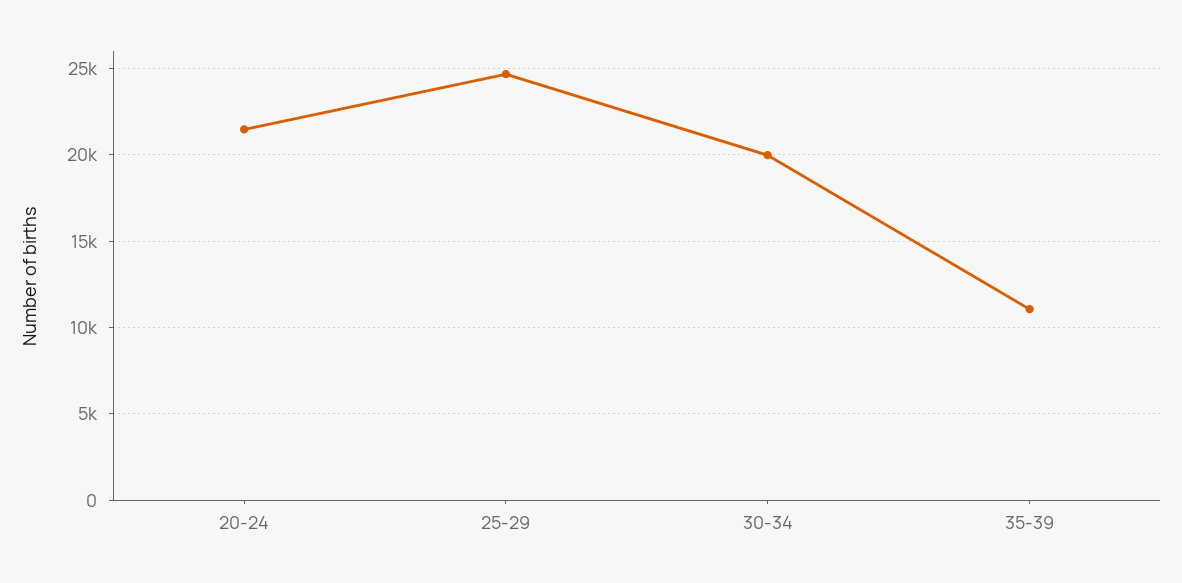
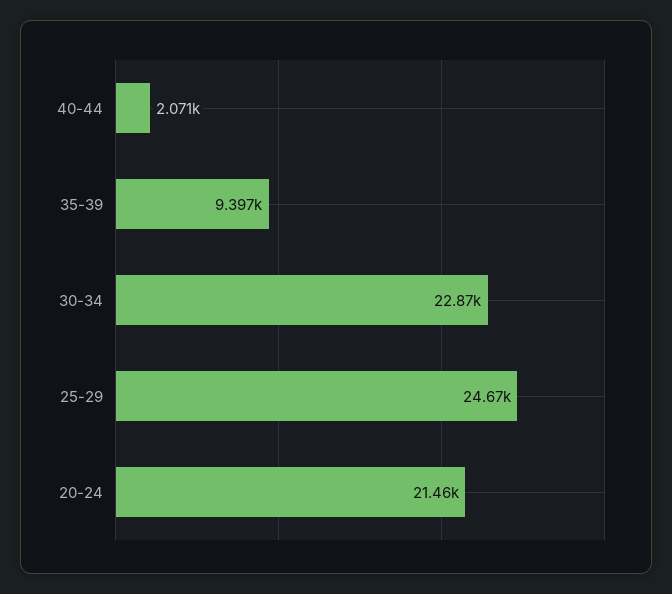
30-34: 20000 -> 22870
35-39: 11000 -> 9397
40-44: none -> 2071

